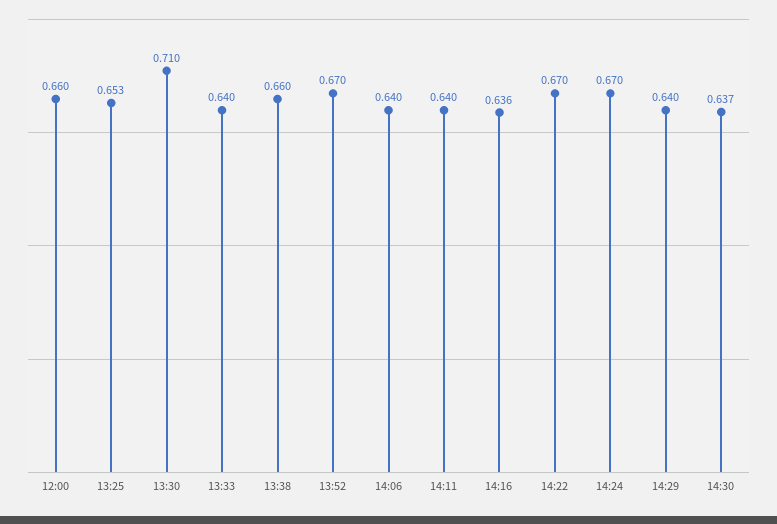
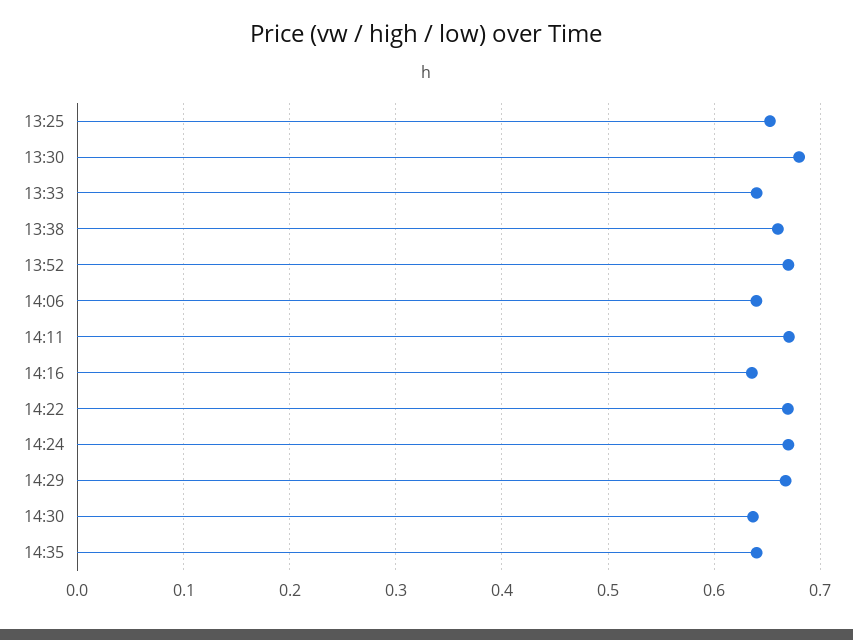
12:00: 0.66 -> none
13:30: 0.71 -> 0.68
14:11: 0.64 -> 0.67
14:29: 0.64 -> 0.67
14:35: none -> 0.64

